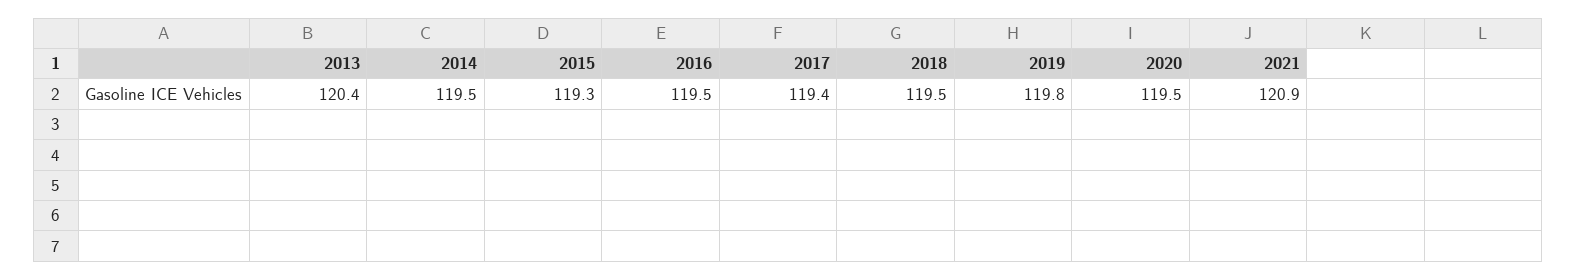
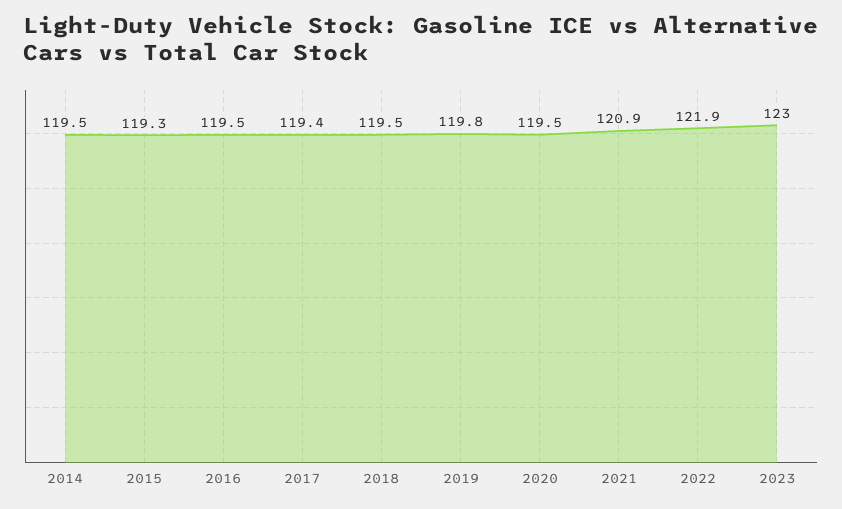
2013: 120.4 -> none
2022: none -> 121.9
2023: none -> 123

